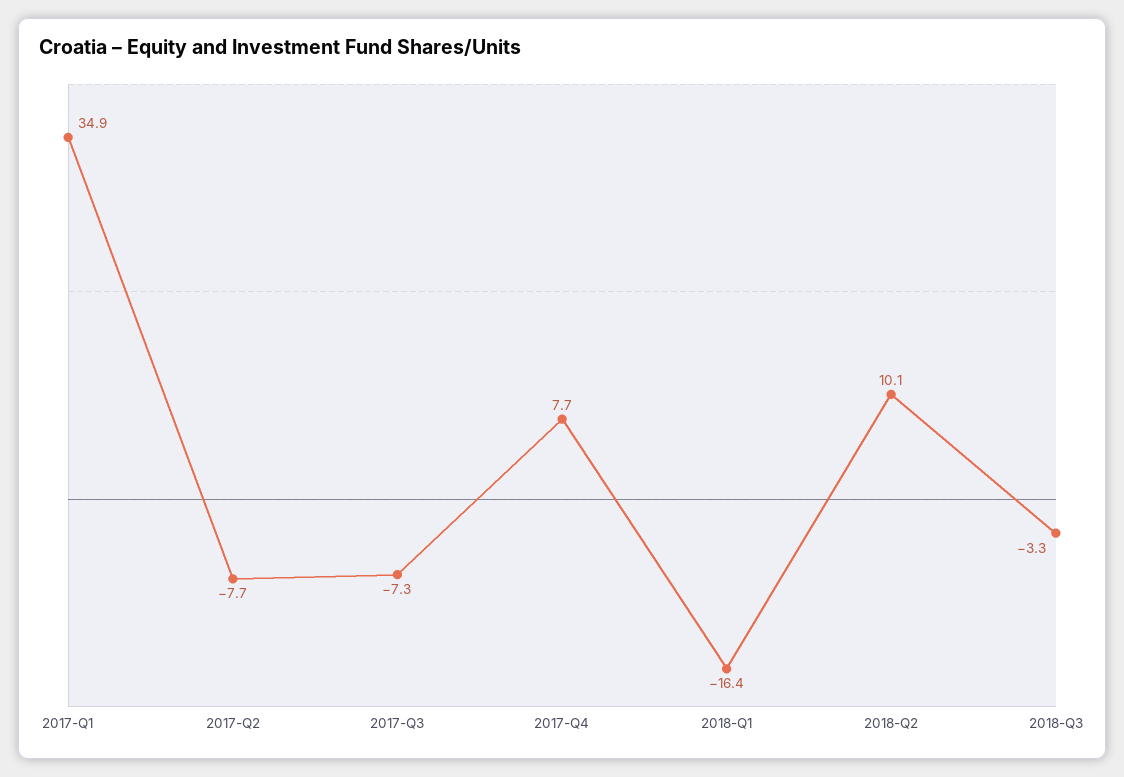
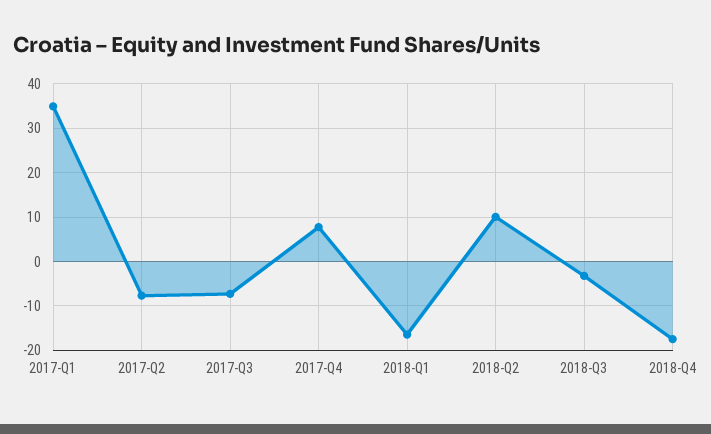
2018-Q4: none -> -18

